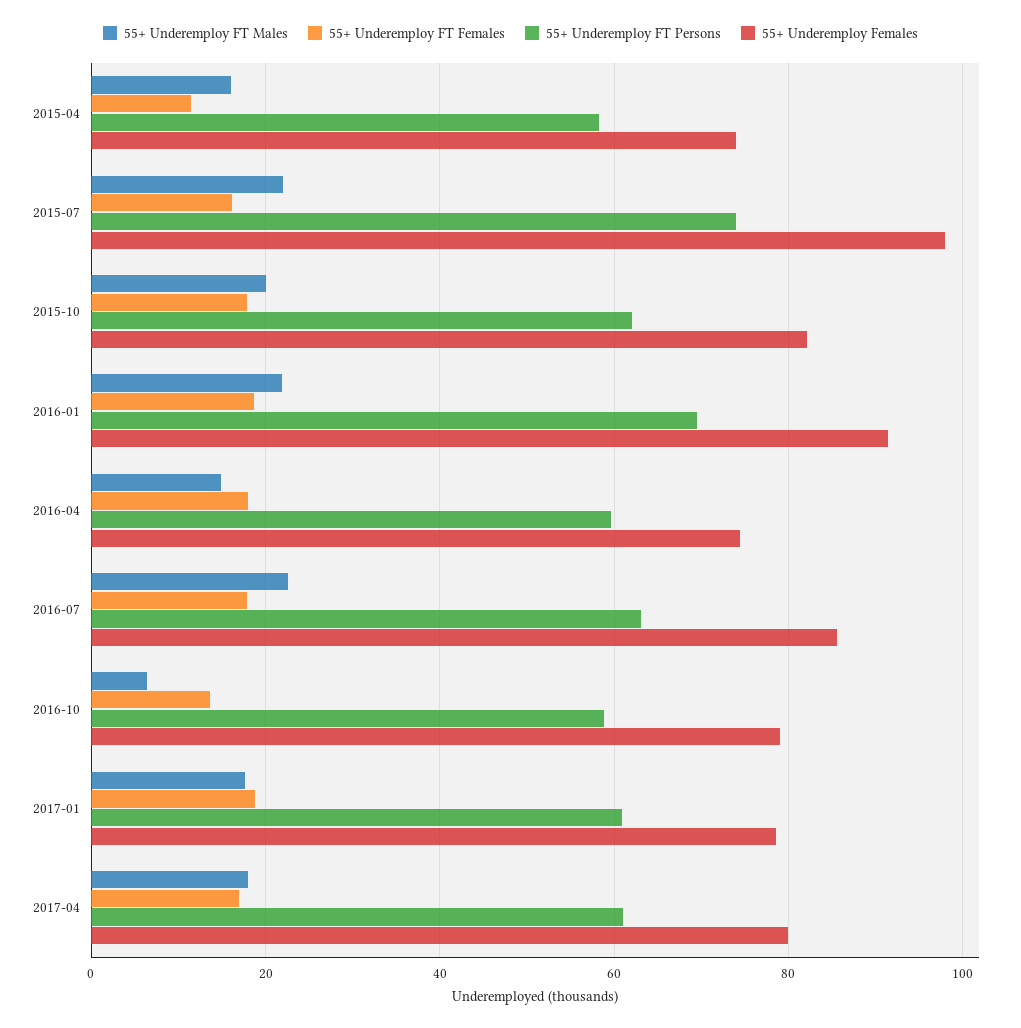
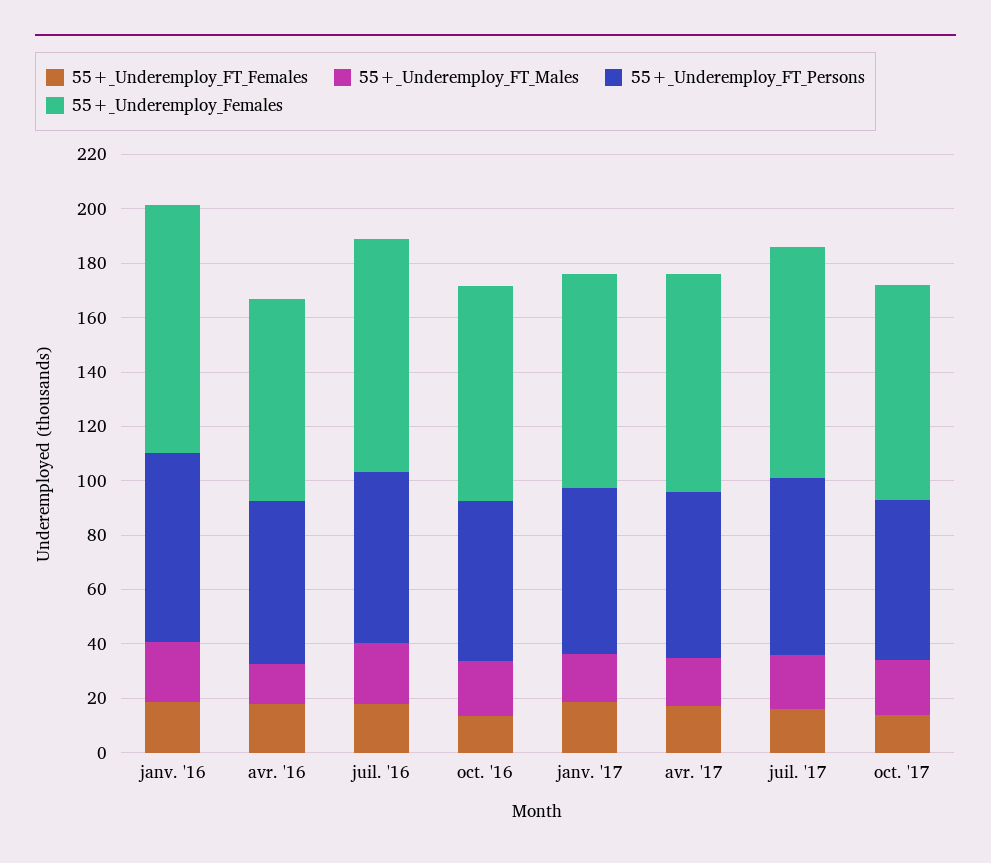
55+ Underemploy FT Males, 2015-04: 16 -> none
55+ Underemploy FT Females, 2015-04: 12 -> none
55+ Underemploy FT Persons, 2015-04: 58 -> none
55+ Underemploy Females, 2015-04: 74 -> none
55+ Underemploy FT Males, 2015-07: 22 -> none
55+ Underemploy FT Females, 2015-07: 16 -> none
55+ Underemploy FT Persons, 2015-07: 74 -> none
55+ Underemploy Females, 2015-07: 98 -> none
55+ Underemploy FT Males, 2015-10: 20 -> none
55+ Underemploy FT Females, 2015-10: 18 -> none
55+ Underemploy FT Persons, 2015-10: 62 -> none
55+ Underemploy Females, 2015-10: 82 -> none
55+ Underemploy FT Males, 2016-10: 6 -> 20
55+ Underemploy FT Females, juil. '17: none -> 15
55+ Underemploy FT Males, juil. '17: none -> 20
55+ Underemploy FT Persons, juil. '17: none -> 65
55+ Underemploy Females, juil. '17: none -> 85
55+ Underemploy FT Females, oct. '17: none -> 15
55+ Underemploy FT Males, oct. '17: none -> 20
55+ Underemploy FT Persons, oct. '17: none -> 60
55+ Underemploy Females, oct. '17: none -> 80

